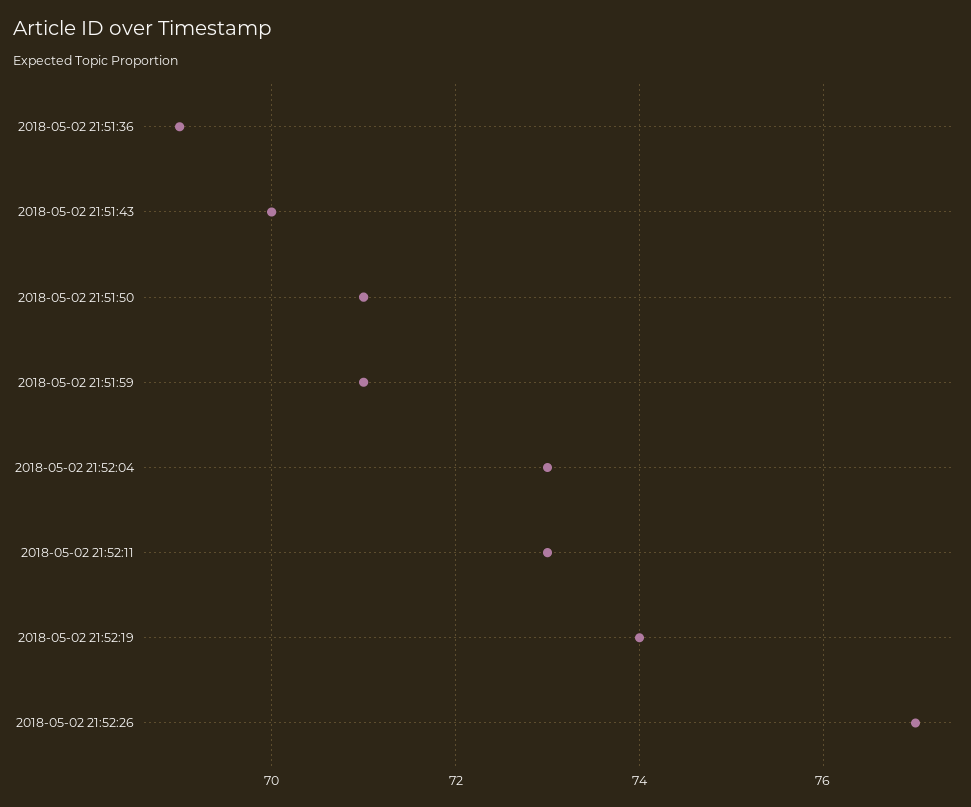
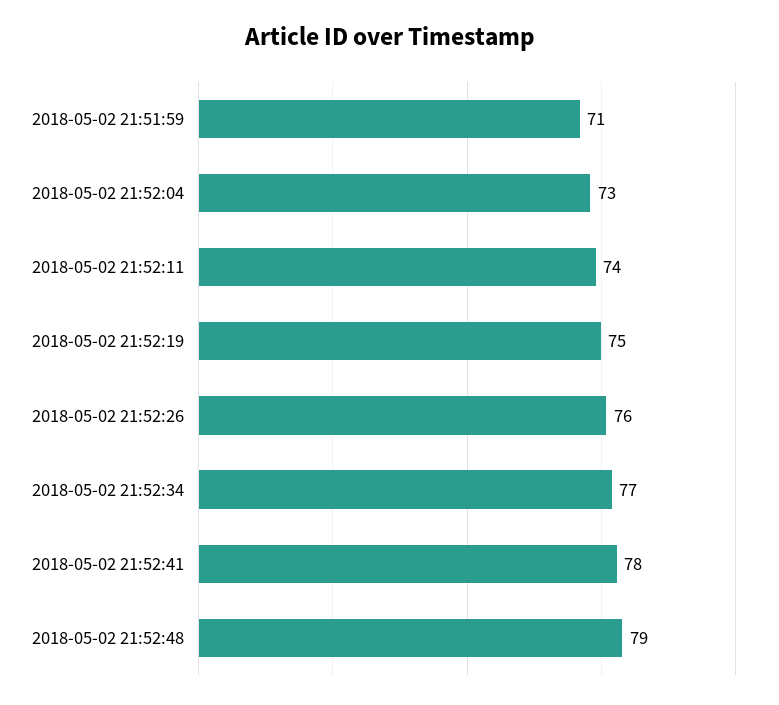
2018-05-02 21:51:36: 69 -> none
2018-05-02 21:51:43: 70 -> none
2018-05-02 21:51:50: 71 -> none
2018-05-02 21:52:11: 73 -> 74
2018-05-02 21:52:19: 74 -> 75
2018-05-02 21:52:26: 77 -> 76
2018-05-02 21:52:34: none -> 77
2018-05-02 21:52:41: none -> 78
2018-05-02 21:52:48: none -> 79

